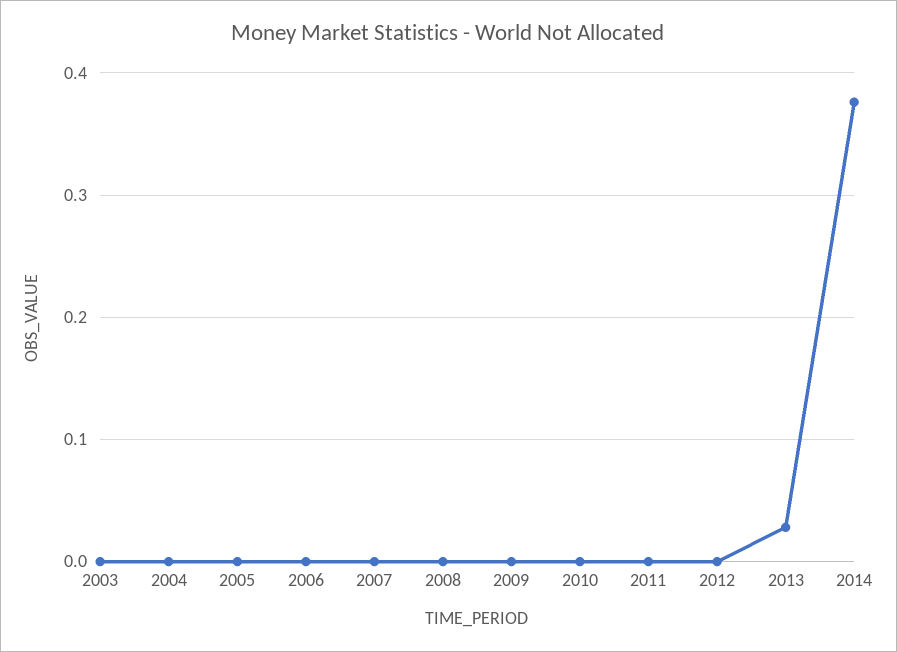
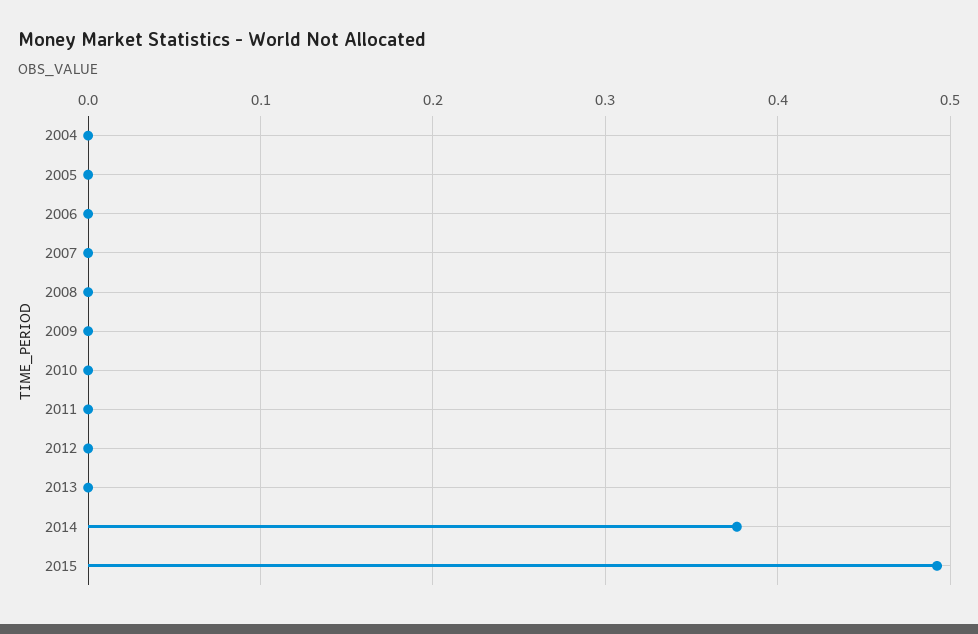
2003: 0 -> none
2013: 0.03 -> 0
2015: none -> 0.49

